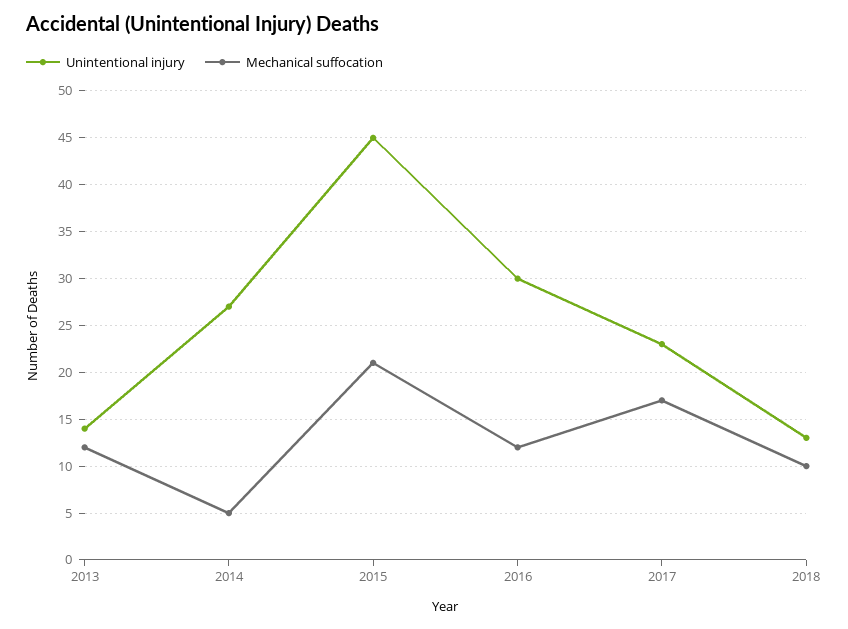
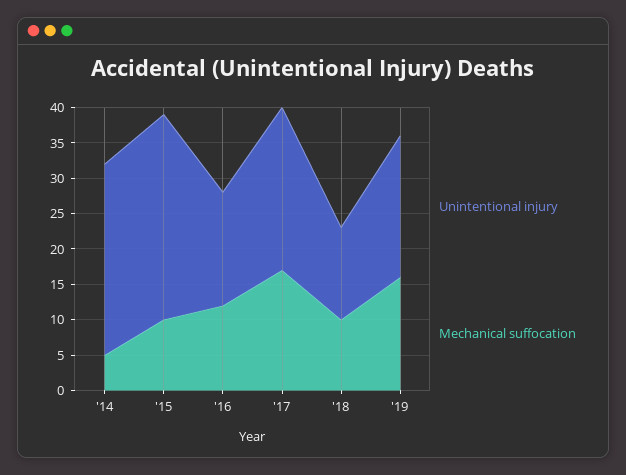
Unintentional injury, 2013: 14 -> none
Mechanical suffocation, 2013: 12 -> none
Unintentional injury, 2015: 45 -> 30
Mechanical suffocation, 2015: 21 -> 10
Unintentional injury, 2016: 30 -> 15
Unintentional injury, '19: none -> 20
Mechanical suffocation, '19: none -> 15

